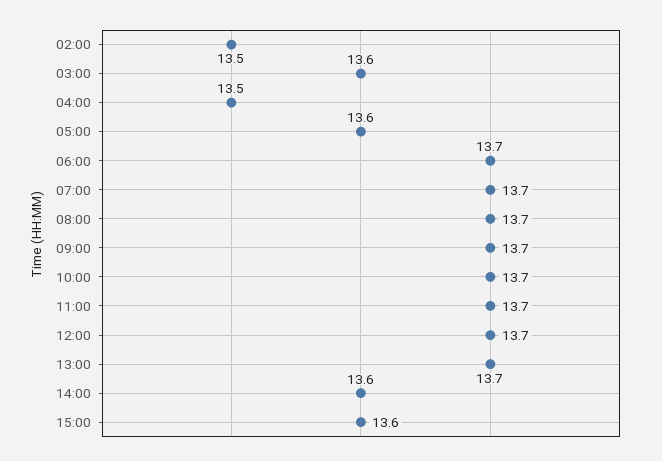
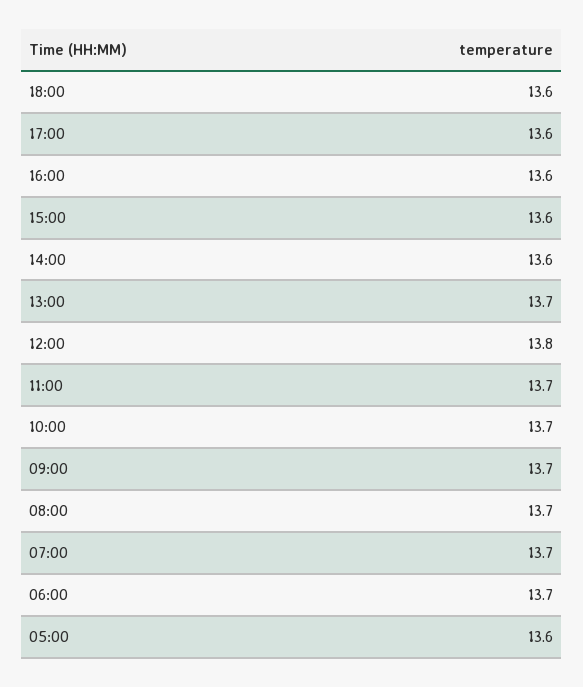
02:00: 13.5 -> none
03:00: 13.6 -> none
04:00: 13.5 -> none
12:00: 13.7 -> 13.8
18:00: none -> 13.6
17:00: none -> 13.6
16:00: none -> 13.6

